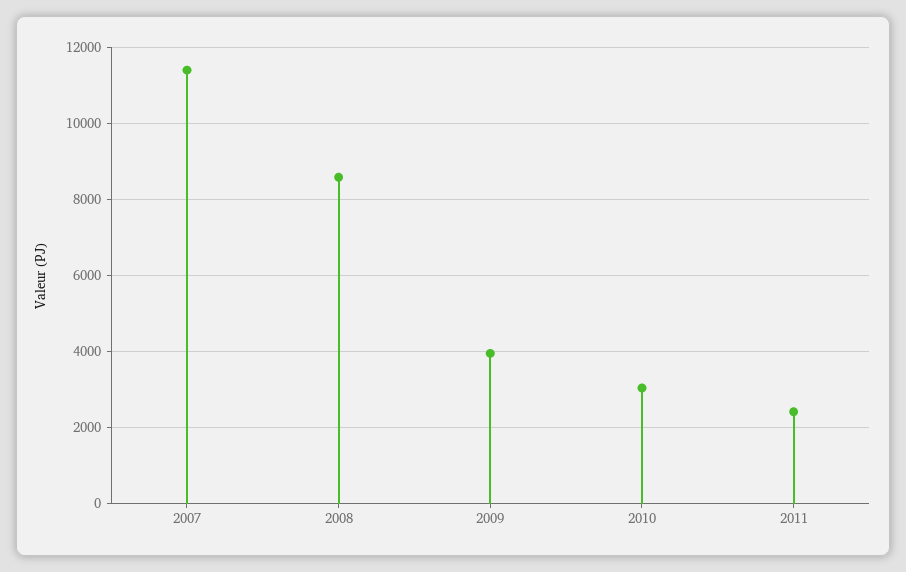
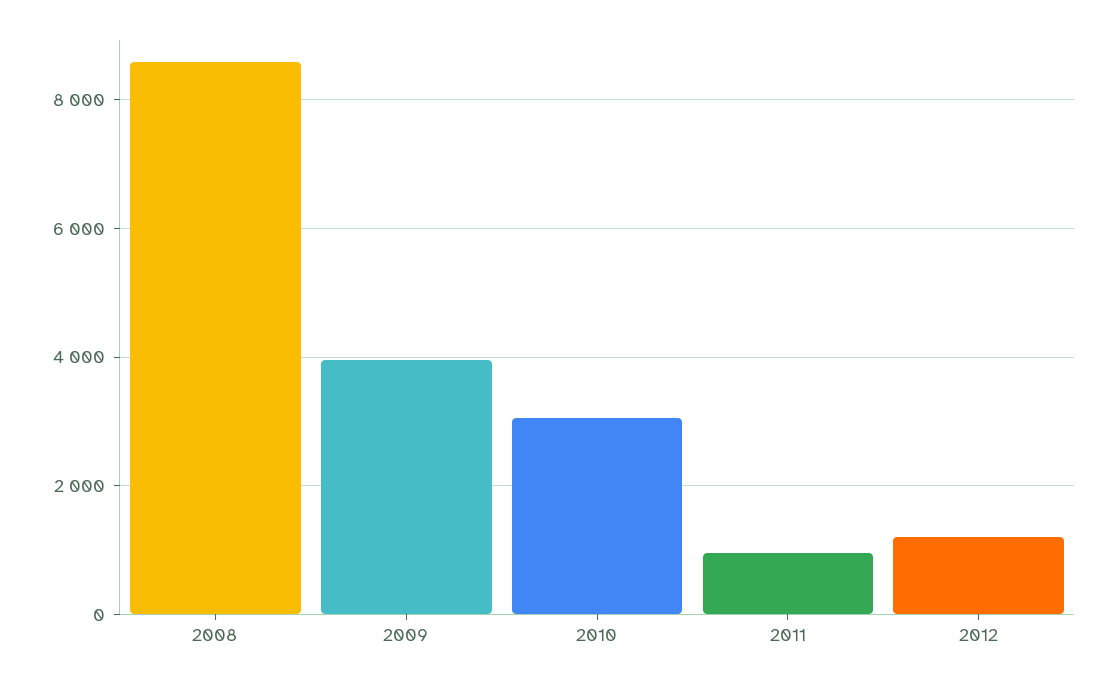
2007: 11400 -> none
2011: 2400 -> 1000
2012: none -> 1200

